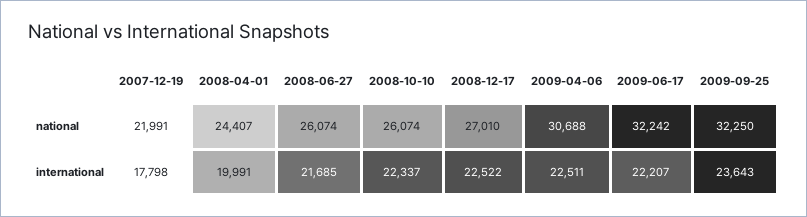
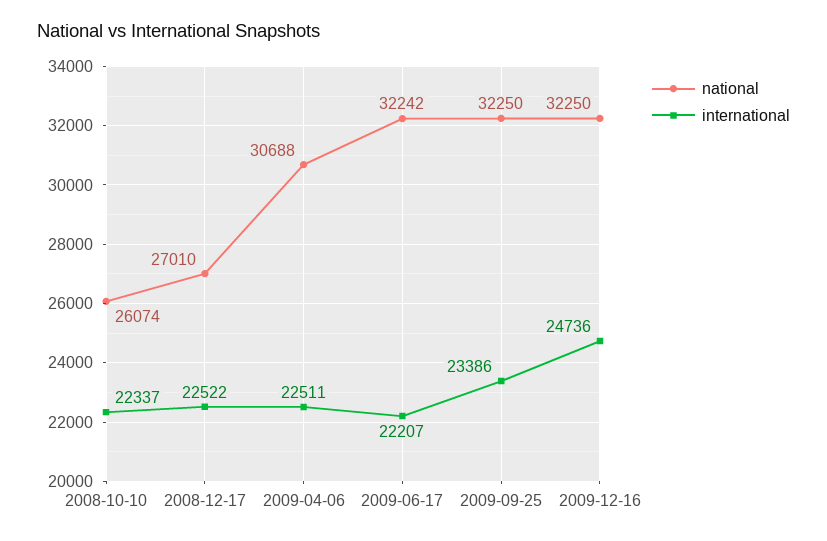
national, 2007-12-19: 21991 -> none
national, 2008-04-01: 24407 -> none
national, 2008-06-27: 26074 -> none
international, 2007-12-19: 17798 -> none
international, 2008-04-01: 19991 -> none
international, 2008-06-27: 21685 -> none
international, 2009-09-25: 23643 -> 23386
national, 2009-12-16: none -> 32250
international, 2009-12-16: none -> 24736

